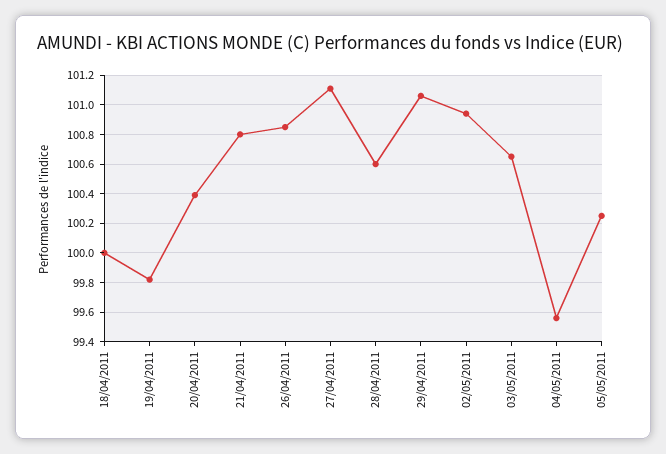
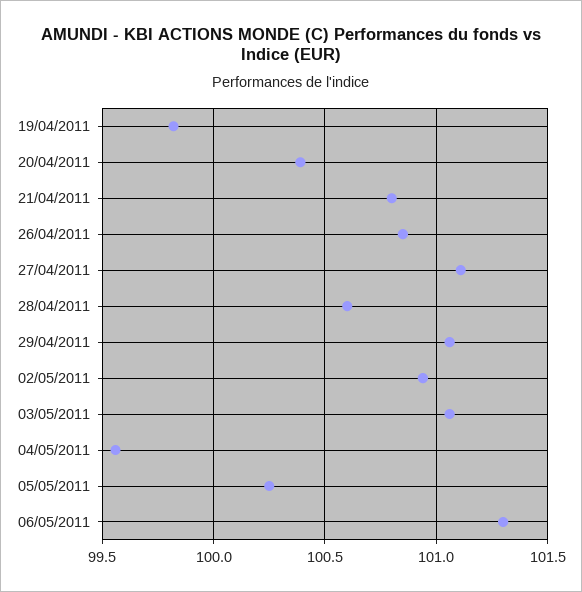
18/04/2011: 100 -> none
03/05/2011: 100.65 -> 101.05
06/05/2011: none -> 101.3

